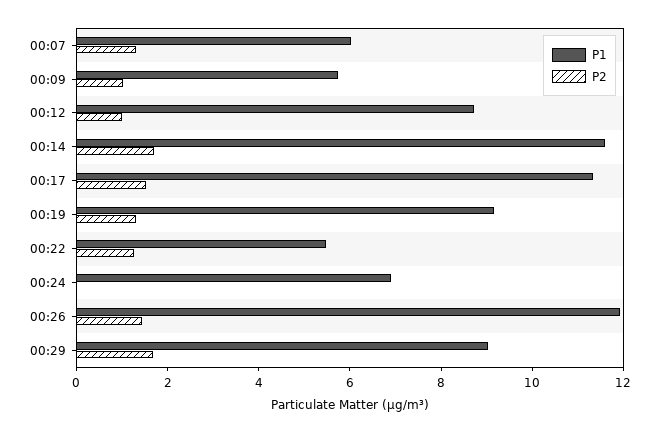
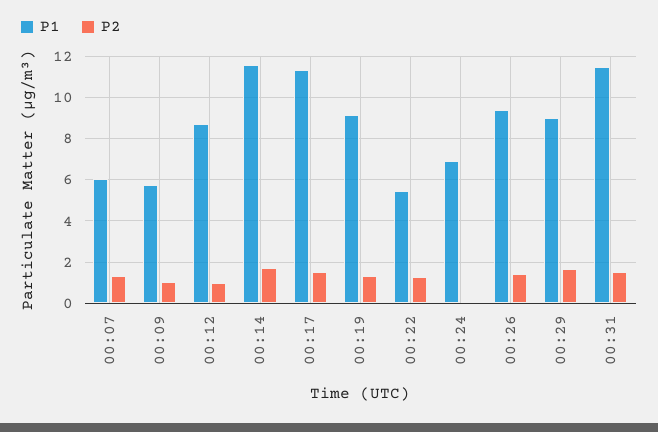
P1, 00:26: 12 -> 9.5
P1, 00:31: none -> 11.5
P2, 00:31: none -> 1.5

